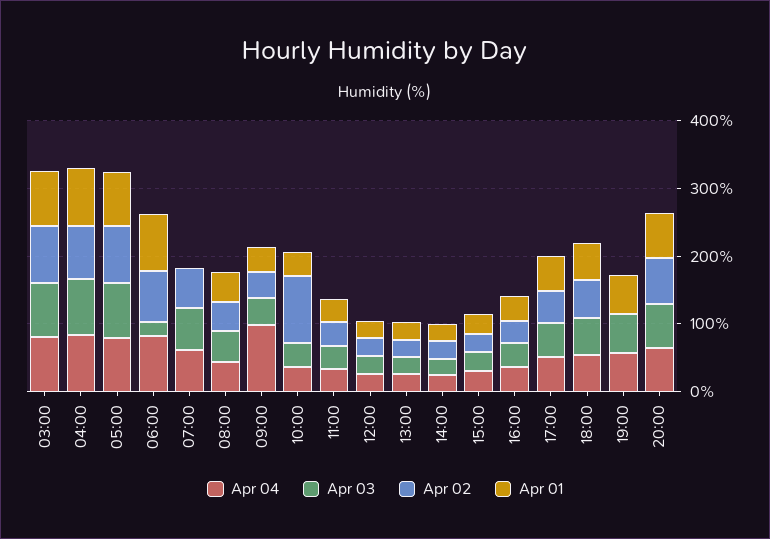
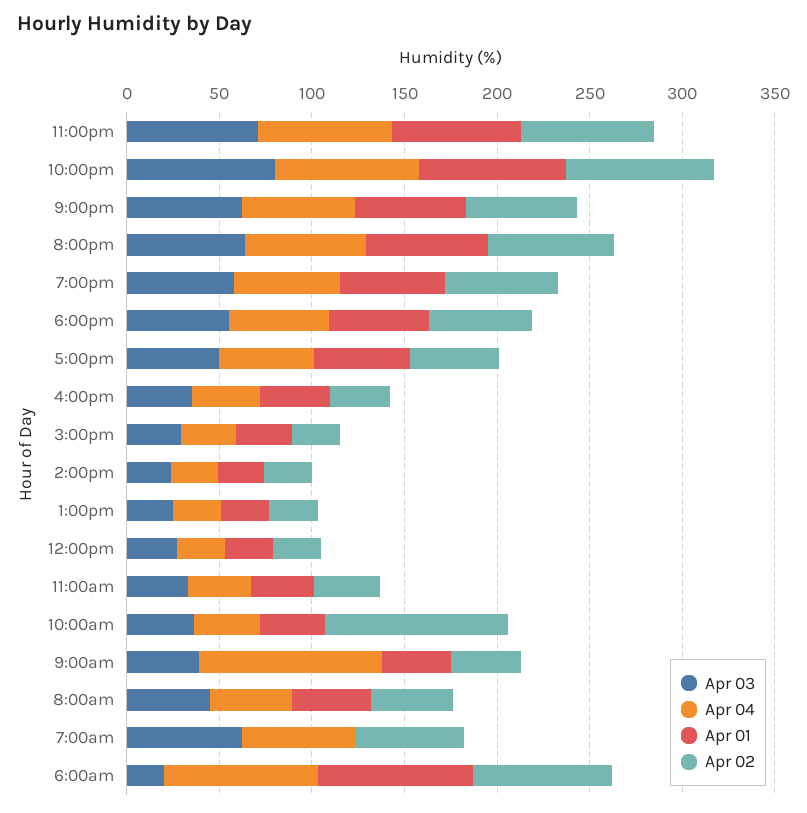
Apr 04, 03:00: 80 -> none
Apr 03, 03:00: 80 -> none
Apr 02, 03:00: 80 -> none
Apr 01, 03:00: 80 -> none
Apr 04, 04:00: 80 -> none
Apr 03, 04:00: 80 -> none
Apr 02, 04:00: 80 -> none
Apr 01, 04:00: 80 -> none
Apr 04, 05:00: 80 -> none
Apr 03, 05:00: 80 -> none
Apr 02, 05:00: 80 -> none
Apr 01, 05:00: 80 -> none
Apr 02, 19:00: 0 -> 60
Apr 03, 11:00pm: none -> 70
Apr 04, 11:00pm: none -> 70
Apr 01, 11:00pm: none -> 70
Apr 02, 11:00pm: none -> 70
Apr 03, 10:00pm: none -> 80
Apr 04, 10:00pm: none -> 80
Apr 01, 10:00pm: none -> 80
Apr 02, 10:00pm: none -> 80
Apr 03, 9:00pm: none -> 60
Apr 04, 9:00pm: none -> 60
Apr 01, 9:00pm: none -> 60
Apr 02, 9:00pm: none -> 60

